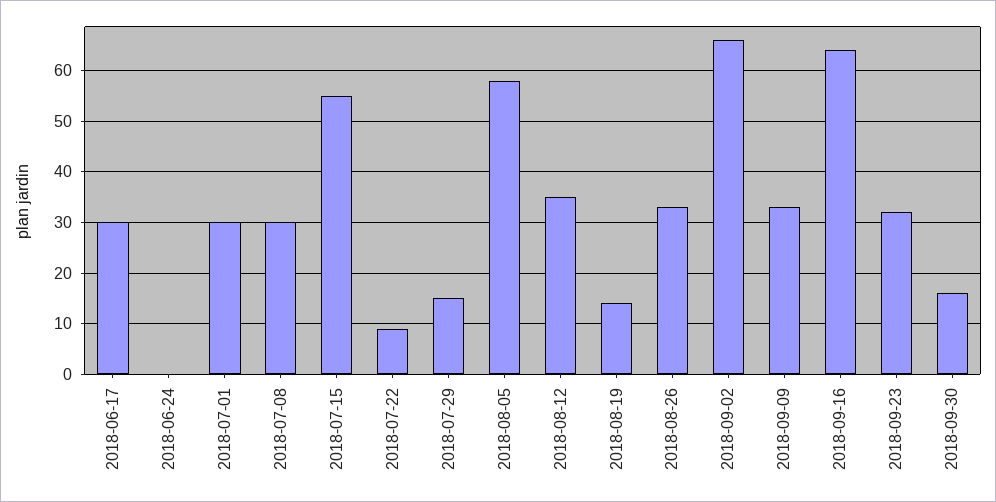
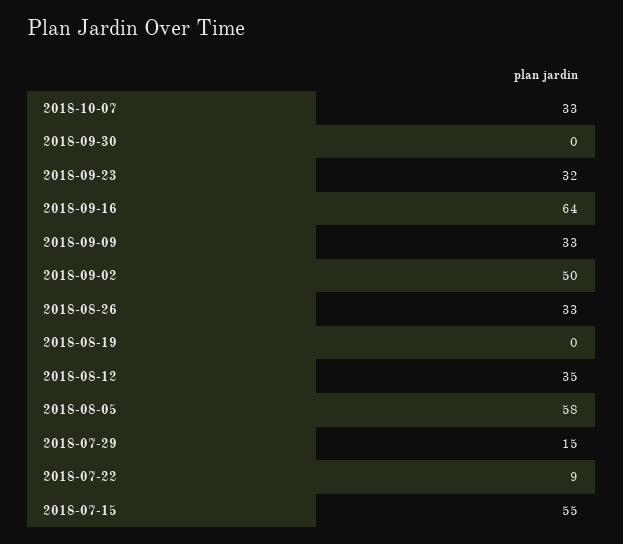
2018-06-17: 30 -> none
2018-06-24: 0 -> none
2018-07-01: 30 -> none
2018-07-08: 30 -> none
2018-08-19: 15 -> 0
2018-09-02: 65 -> 50
2018-09-30: 15 -> 0
2018-10-07: none -> 33

